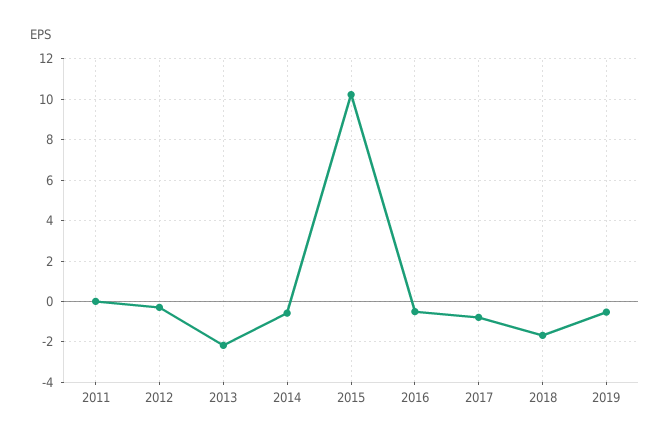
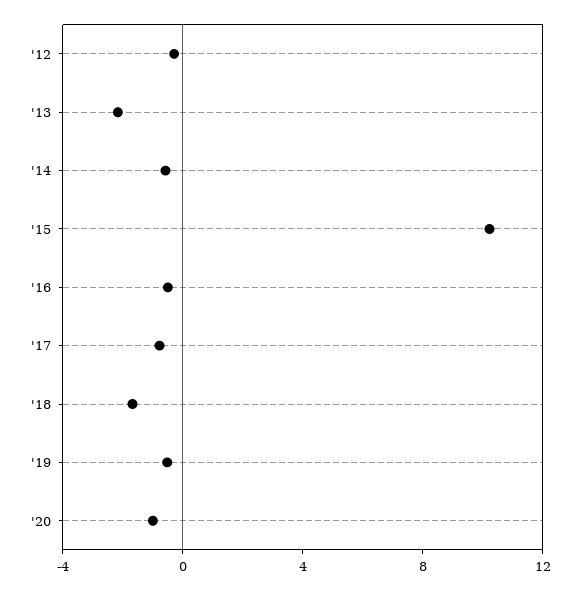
2011: 0 -> none
'20: none -> -1

